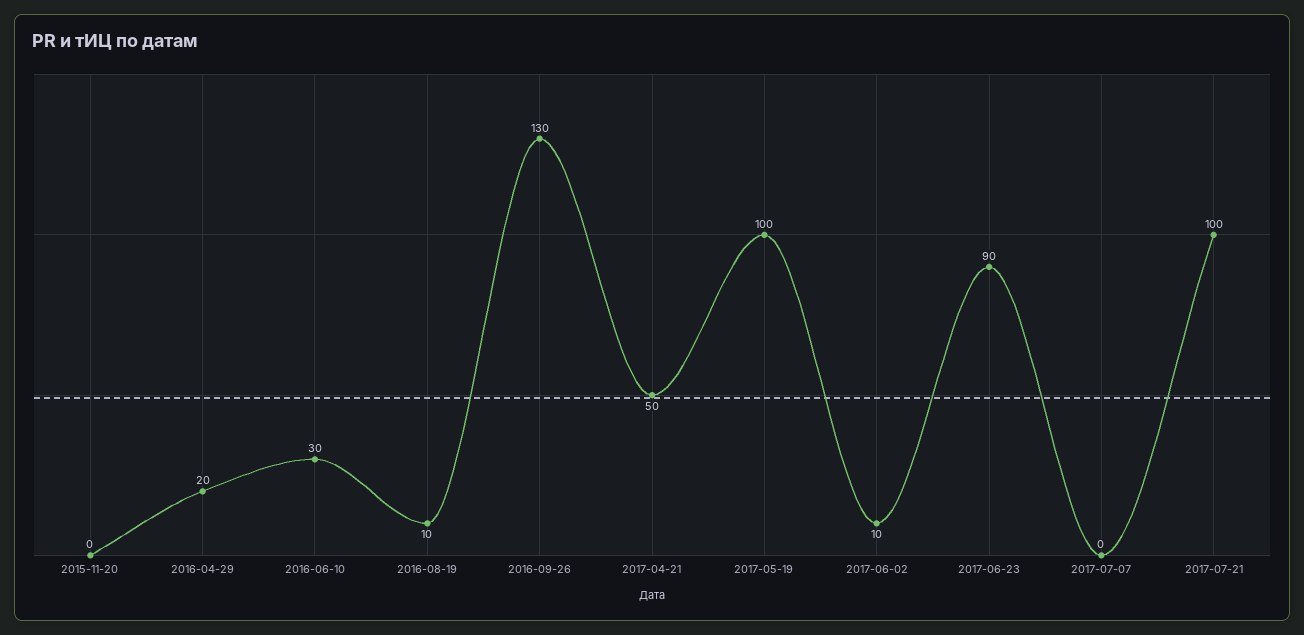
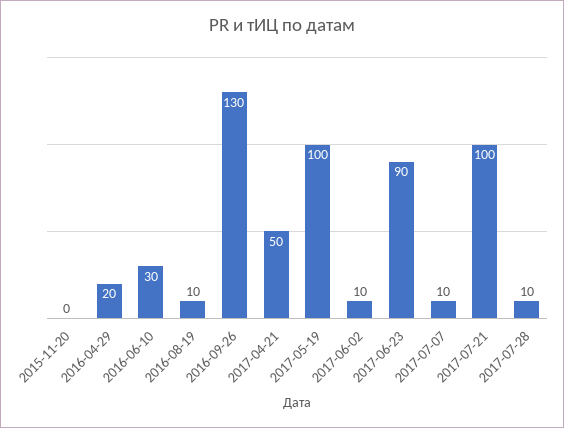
2017-07-07: 0 -> 10
2017-07-28: none -> 10

